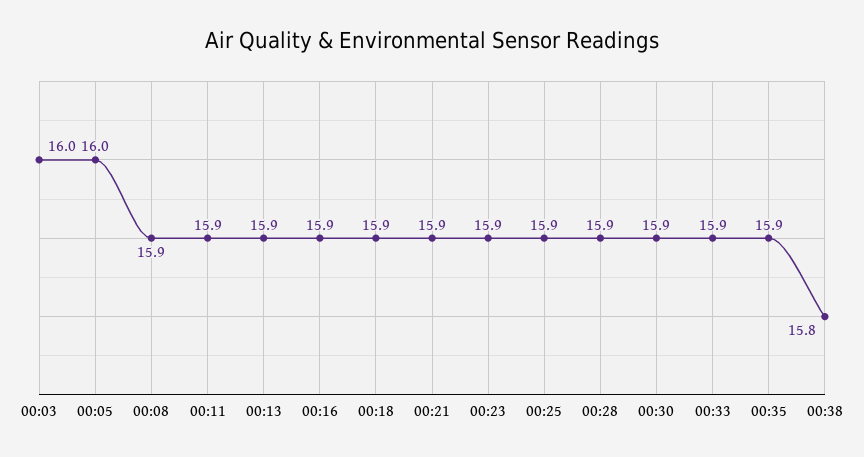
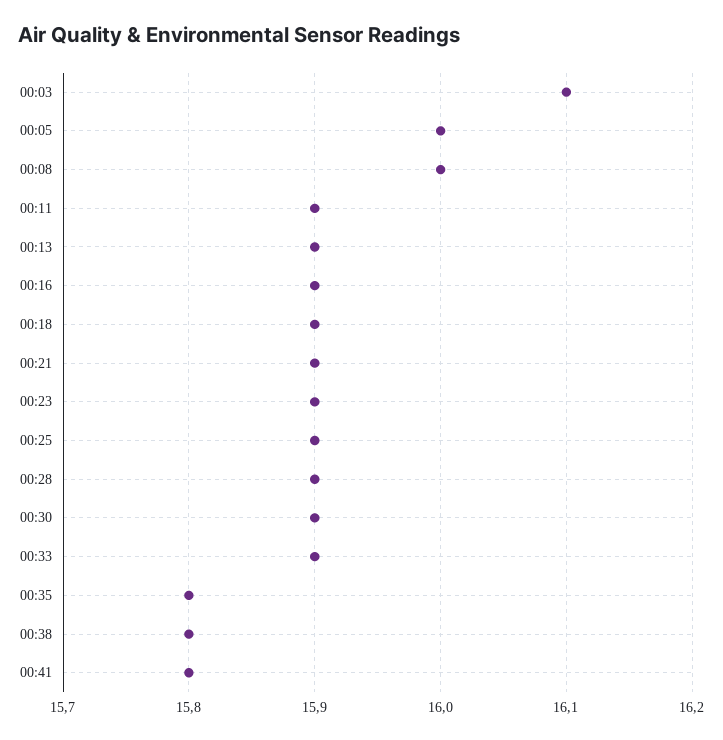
00:03: 16 -> 16.1
00:08: 15.9 -> 16
00:35: 15.9 -> 15.8
00:41: none -> 15.8

